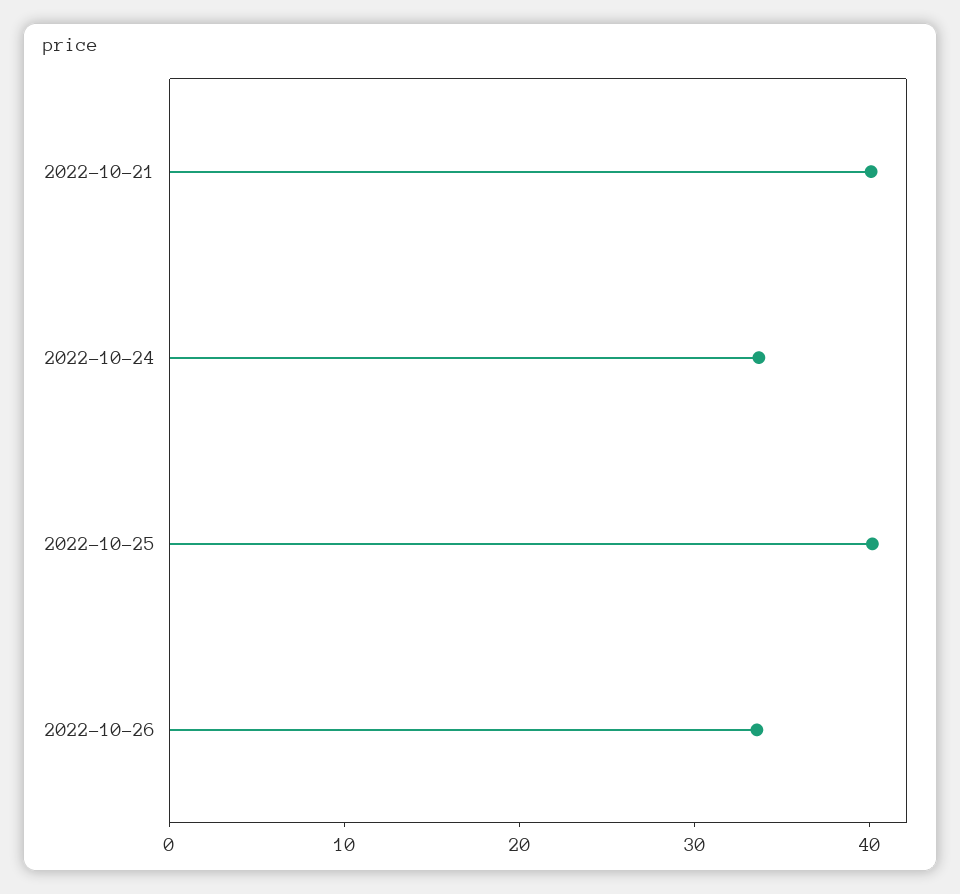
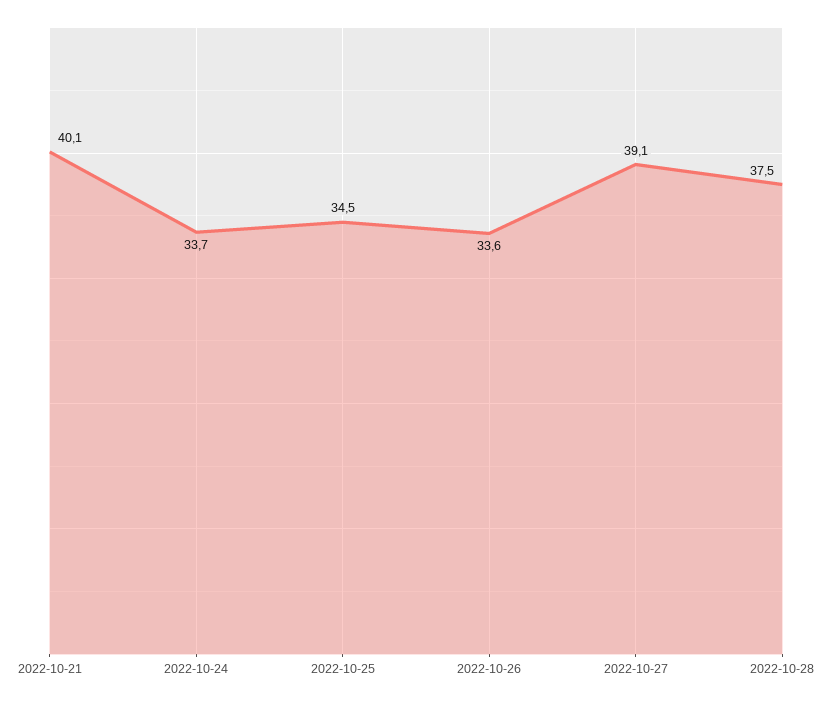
2022-10-25: 40 -> 34.5
2022-10-27: none -> 39.1
2022-10-28: none -> 37.5

